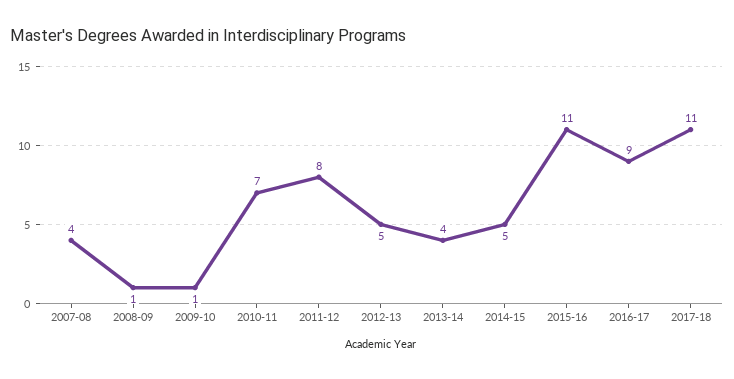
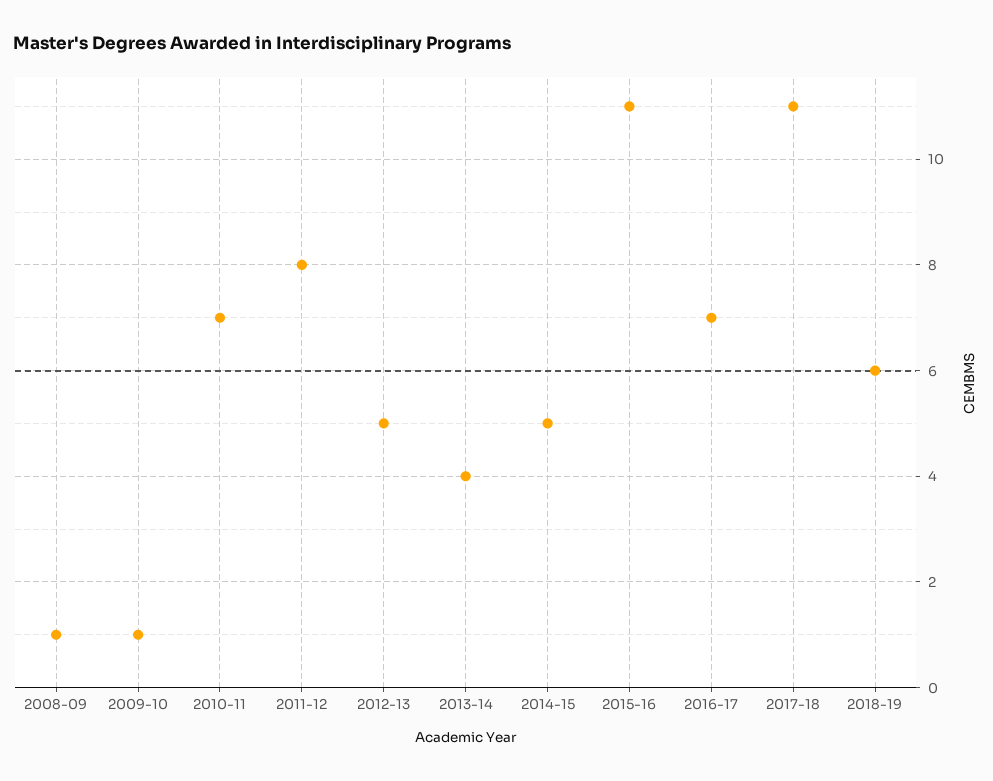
2007-08: 4 -> none
2016-17: 9 -> 7
2018-19: none -> 6

